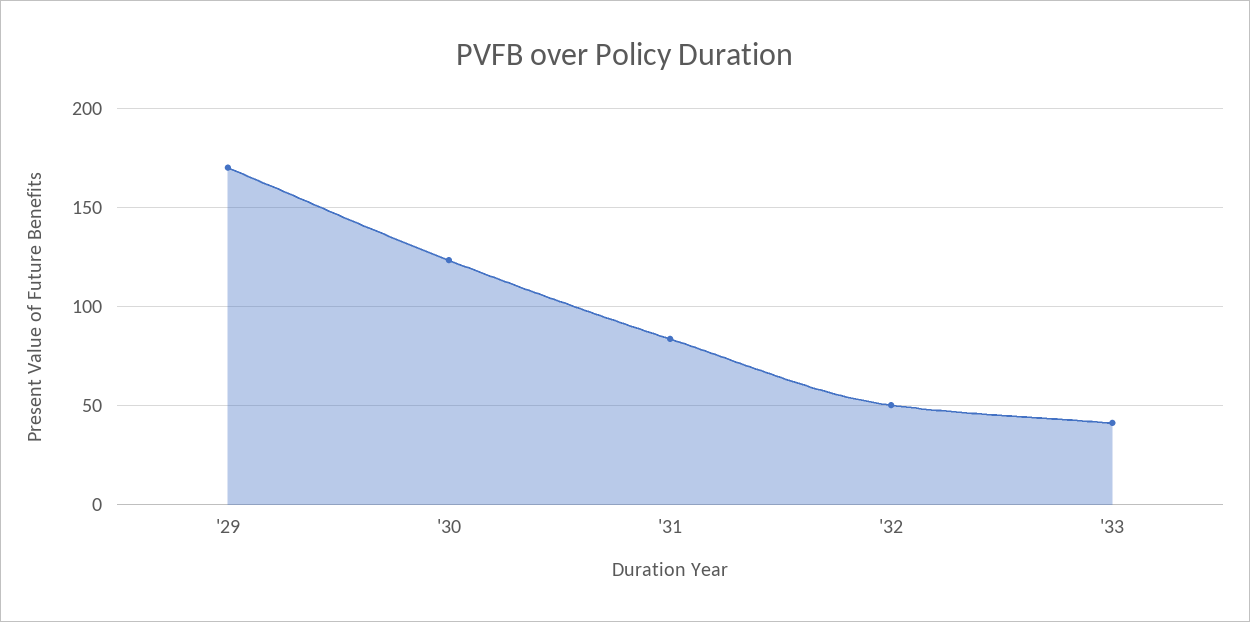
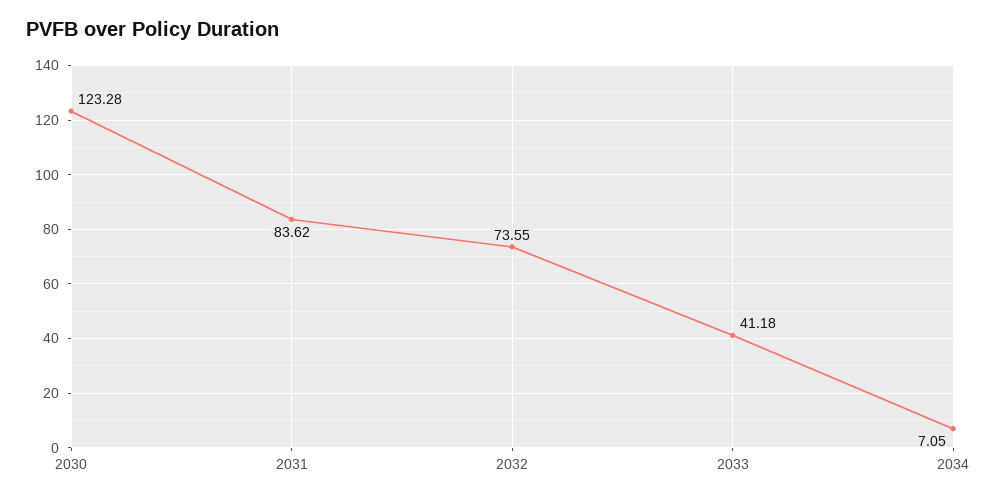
'29: 170 -> none
'32: 50 -> 73.55
2034: none -> 7.05

